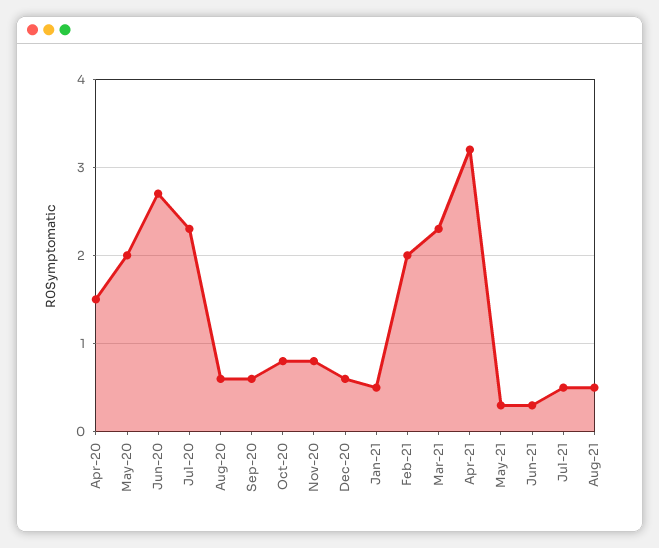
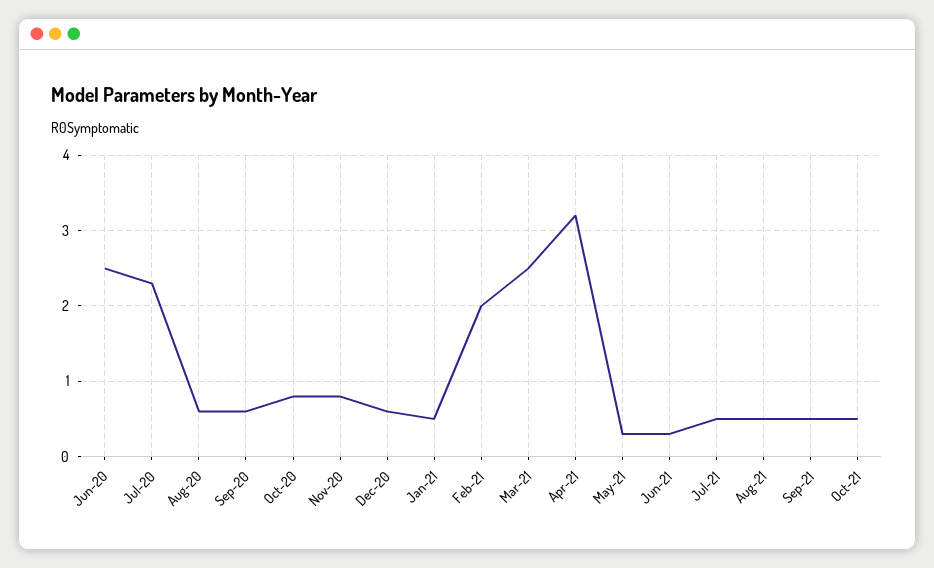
Apr-20: 1.5 -> none
May-20: 2 -> none
Jun-20: 2.7 -> 2.5
Mar-21: 2.3 -> 2.5
Sep-21: none -> 0.5
Oct-21: none -> 0.5

